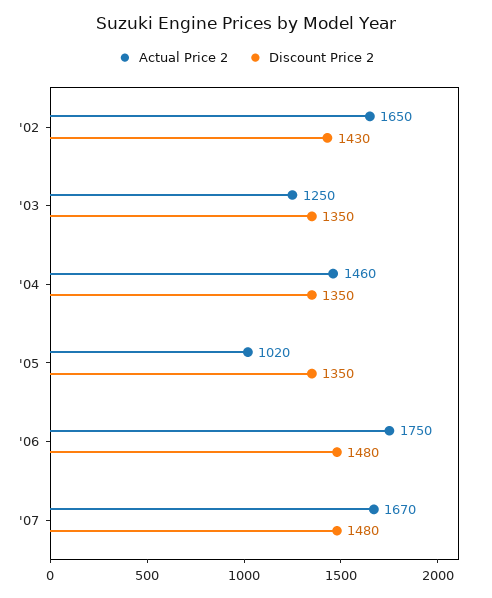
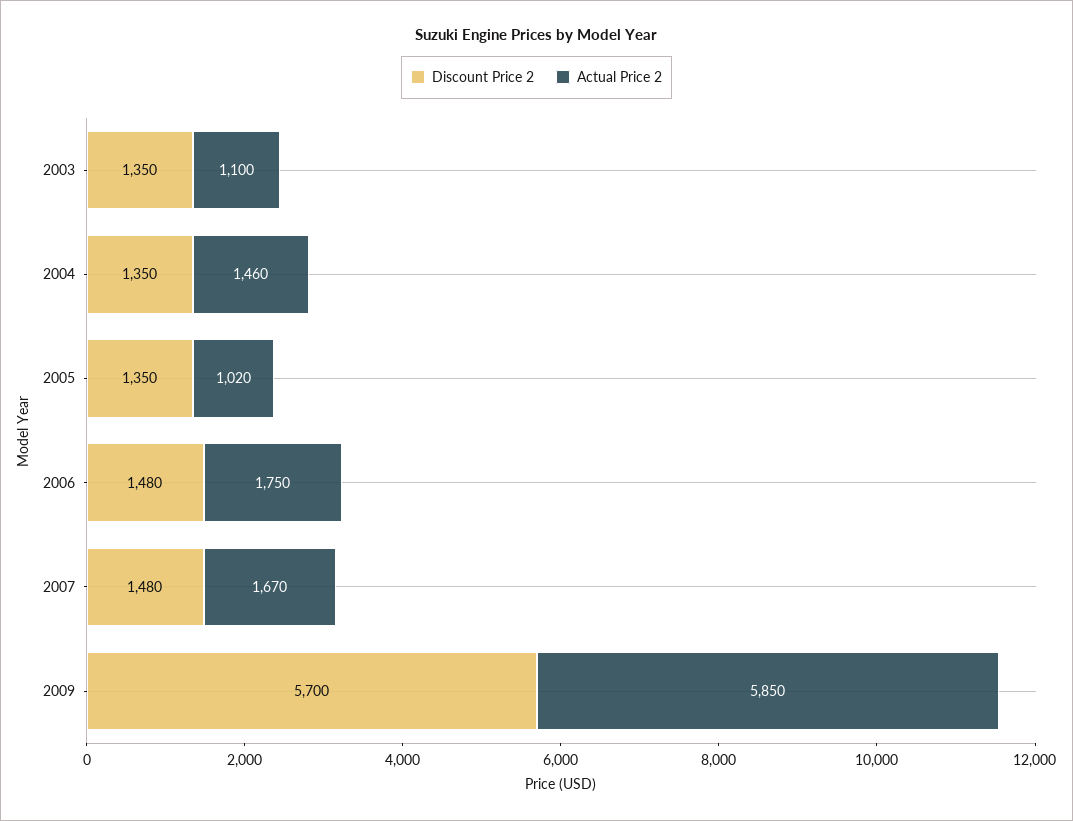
Actual Price 2, '02: 1650 -> none
Discount Price 2, '02: 1430 -> none
Actual Price 2, '03: 1250 -> 1100
Discount Price 2, 2009: none -> 5700
Actual Price 2, 2009: none -> 5850

